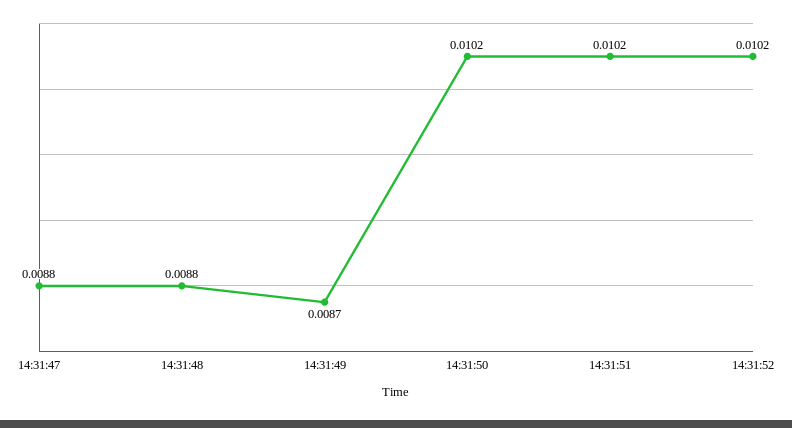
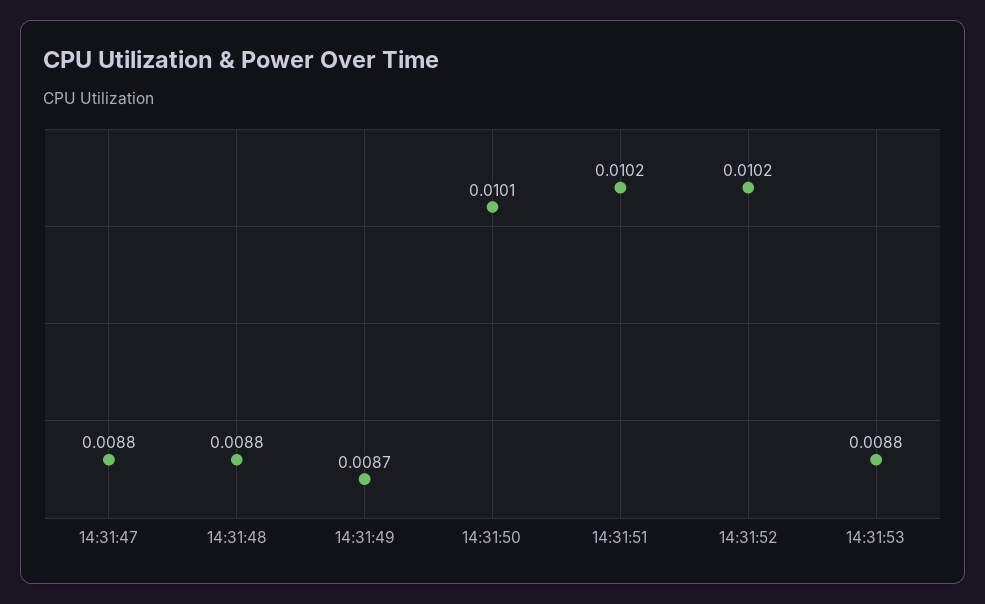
14:31:50: 0.0102 -> 0.0101
14:31:53: none -> 0.0088

